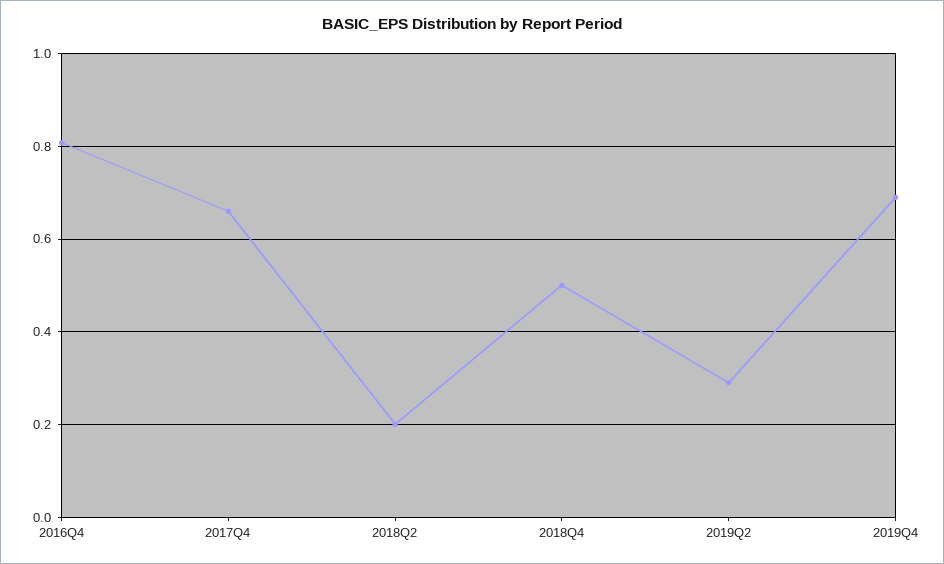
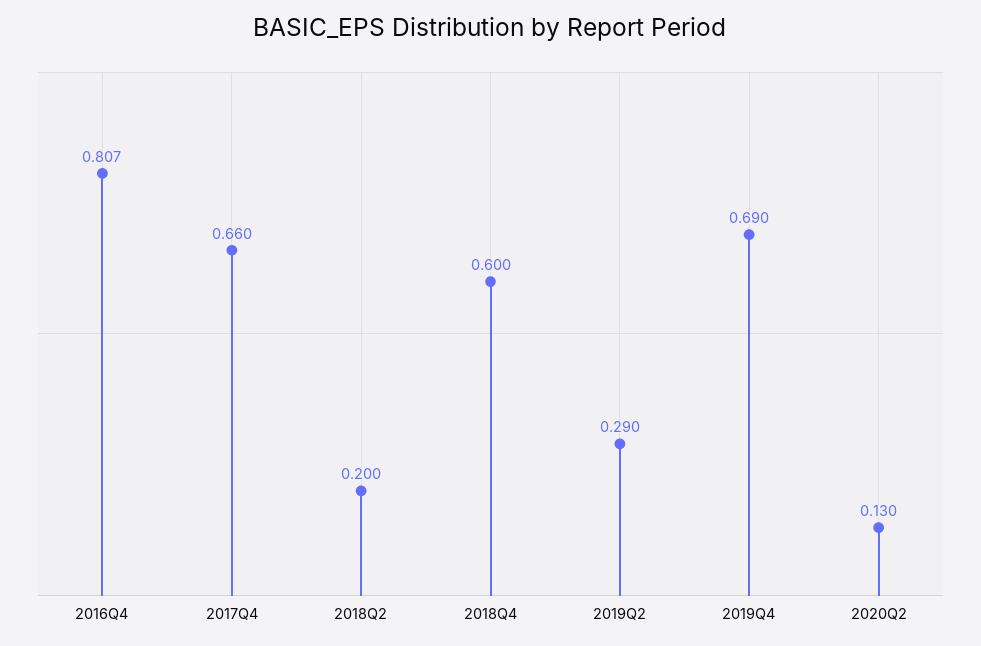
2018Q4: 0.5 -> 0.6
2020Q2: none -> 0.13

